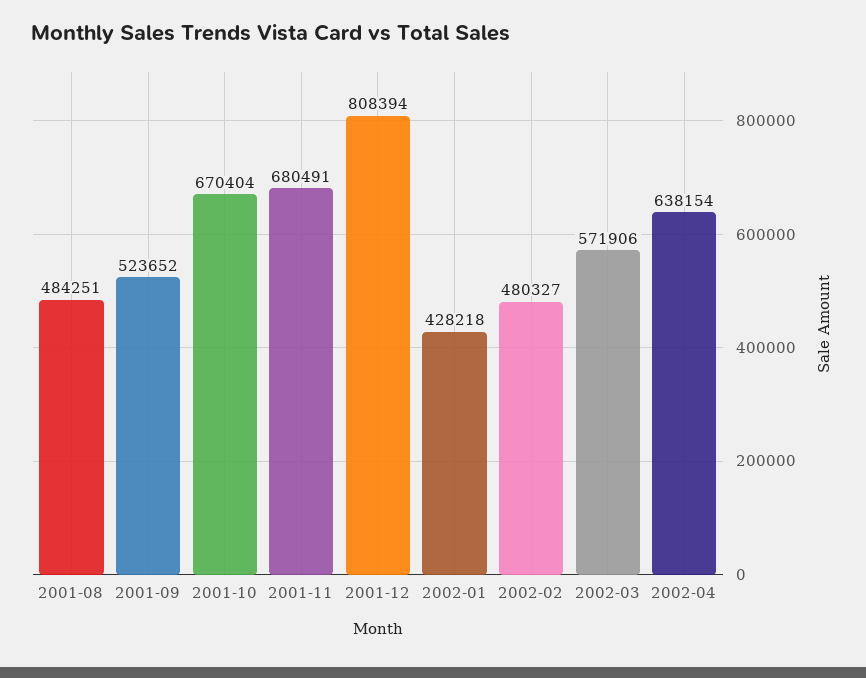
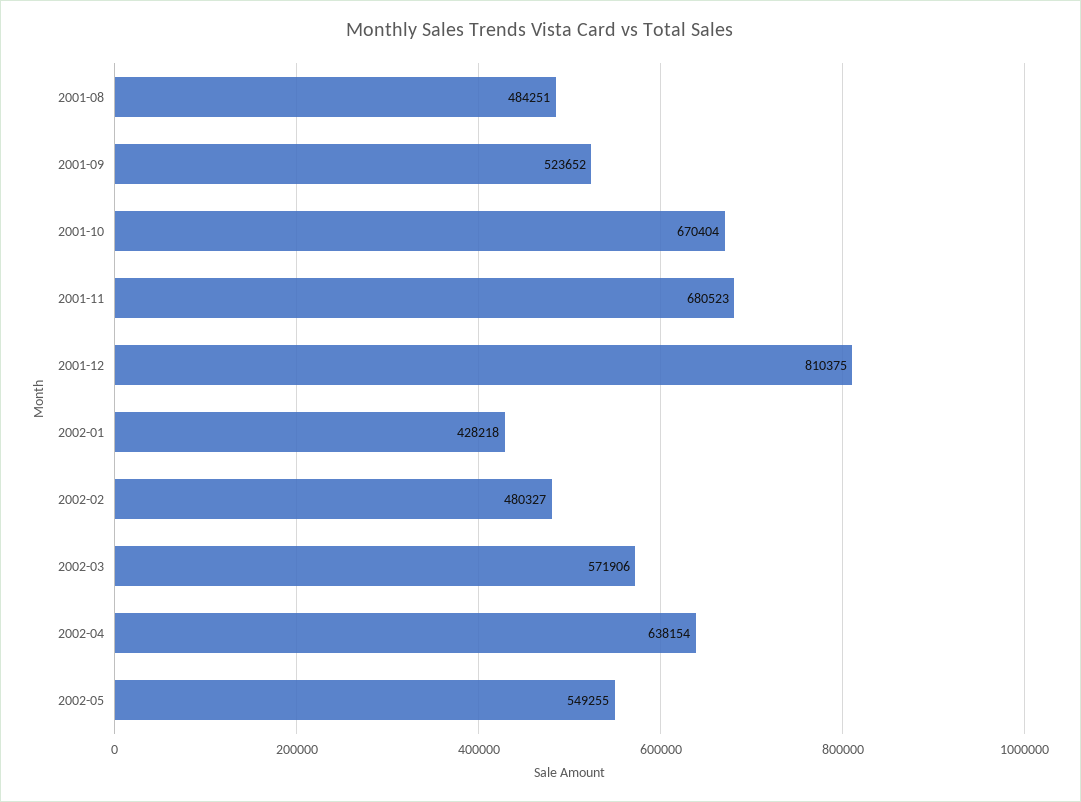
2001-11: 680491 -> 680523
2001-12: 808394 -> 810375
2002-05: none -> 549255

